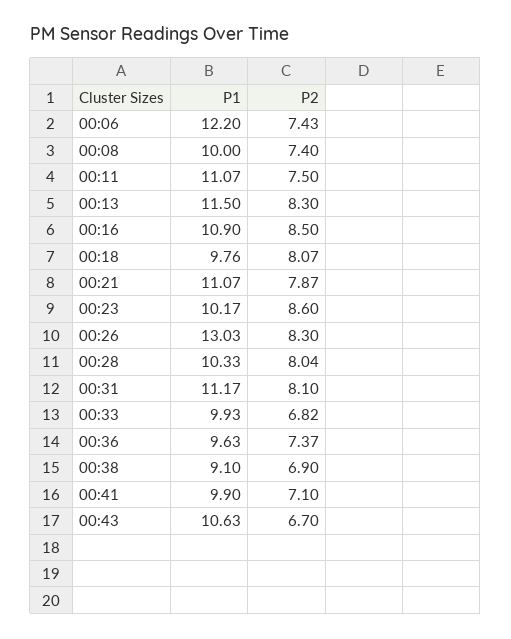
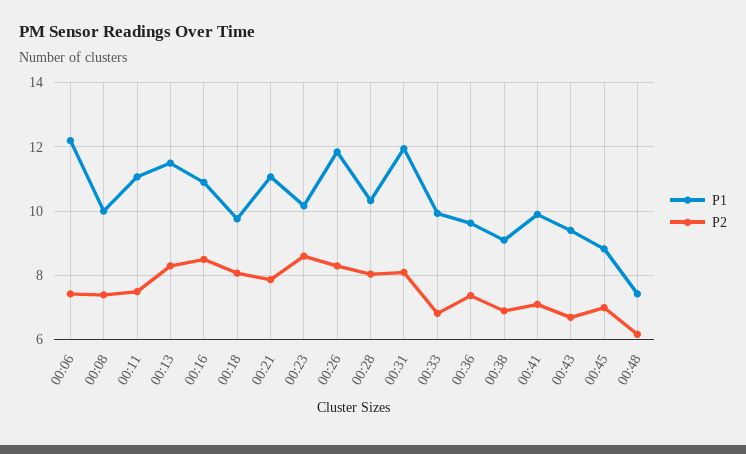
P1, 00:26: 13.03 -> 11.8
P1, 00:31: 11.17 -> 12
P1, 00:43: 10.63 -> 9.4
P1, 00:45: none -> 8.8
P2, 00:45: none -> 7
P1, 00:48: none -> 7.4
P2, 00:48: none -> 6.2

